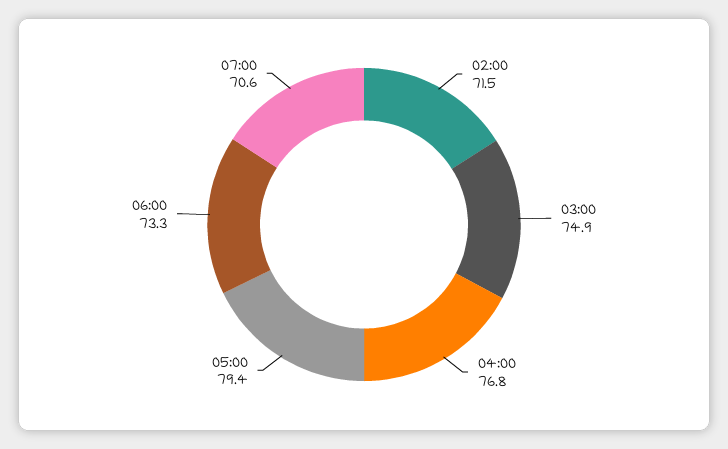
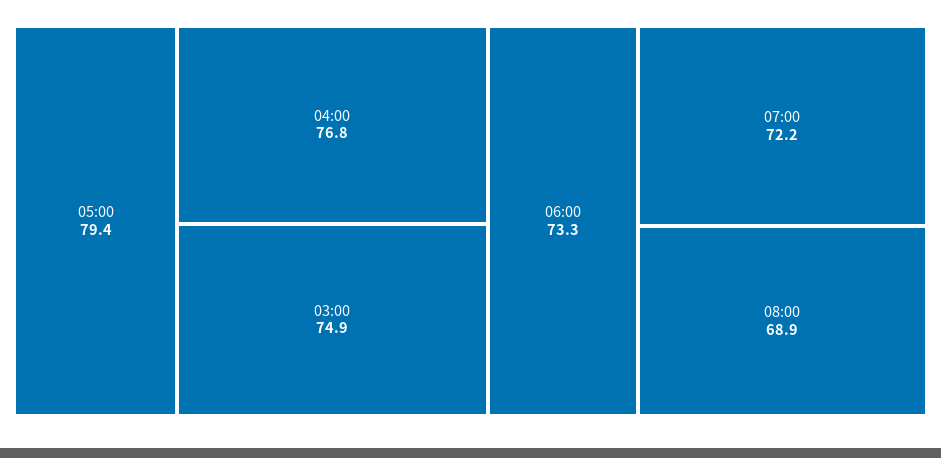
02:00: 71.5 -> none
07:00: 70.6 -> 72.2
08:00: none -> 68.9

